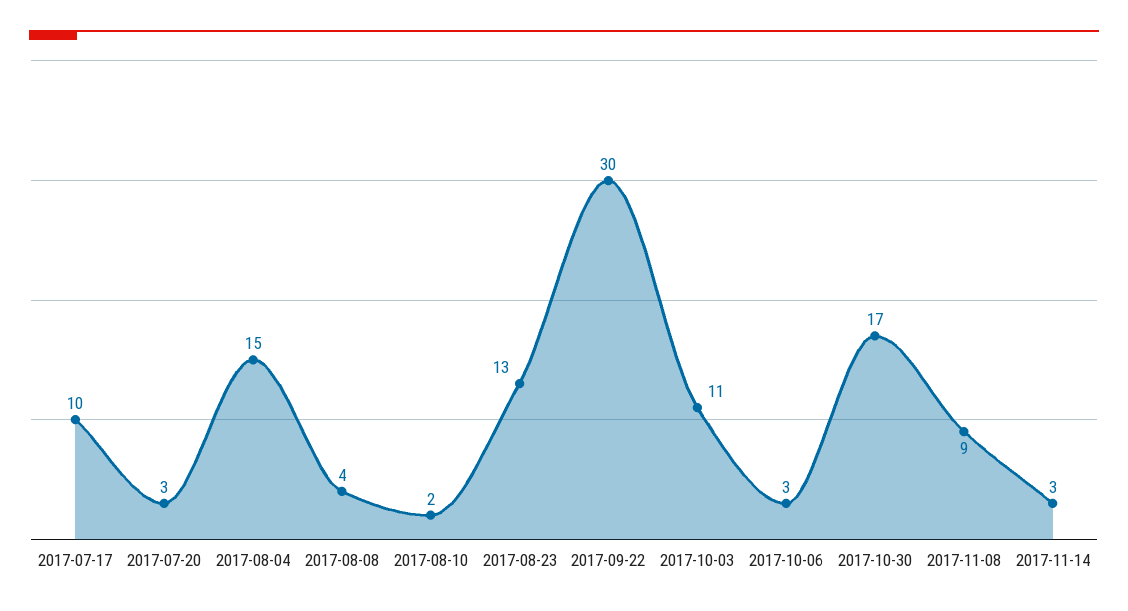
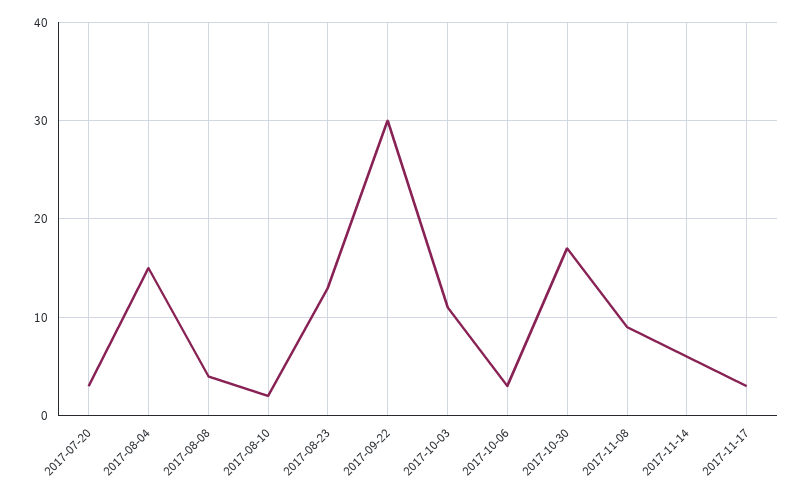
2017-07-17: 10 -> none
2017-11-14: 3 -> 6
2017-11-17: none -> 3

